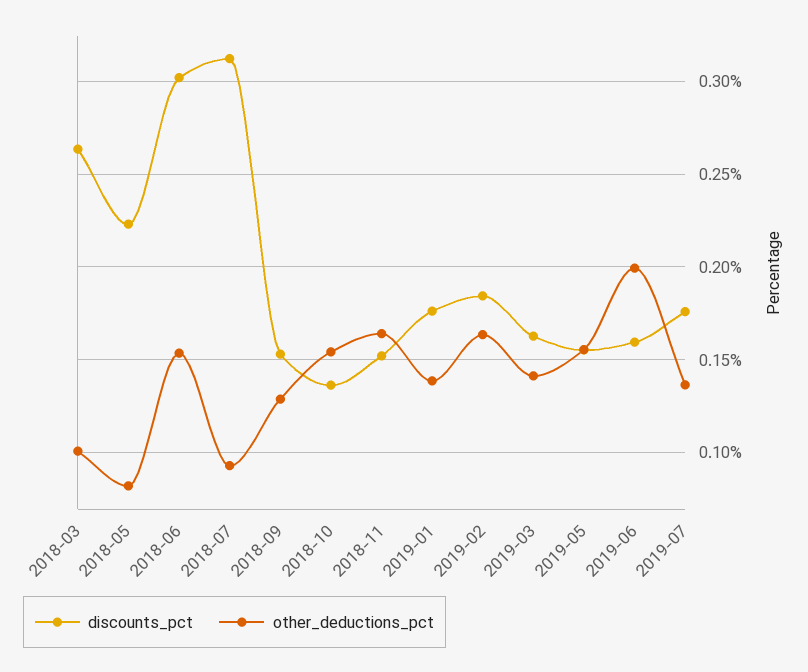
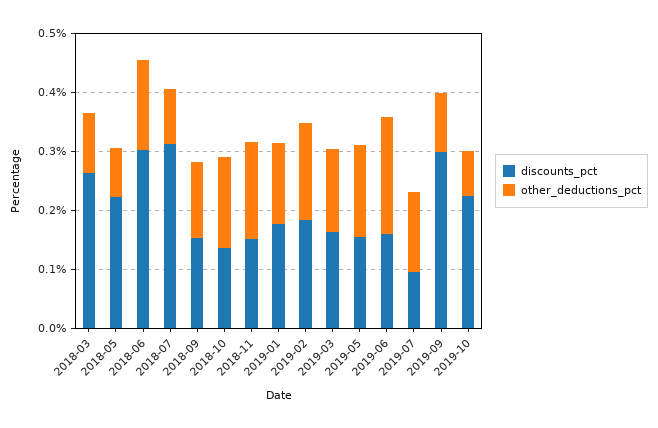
discounts_pct, 2019-07: 0.175 -> 0.1
discounts_pct, 2019-09: none -> 0.3
other_deductions_pct, 2019-09: none -> 0.1
discounts_pct, 2019-10: none -> 0.22
other_deductions_pct, 2019-10: none -> 0.08

